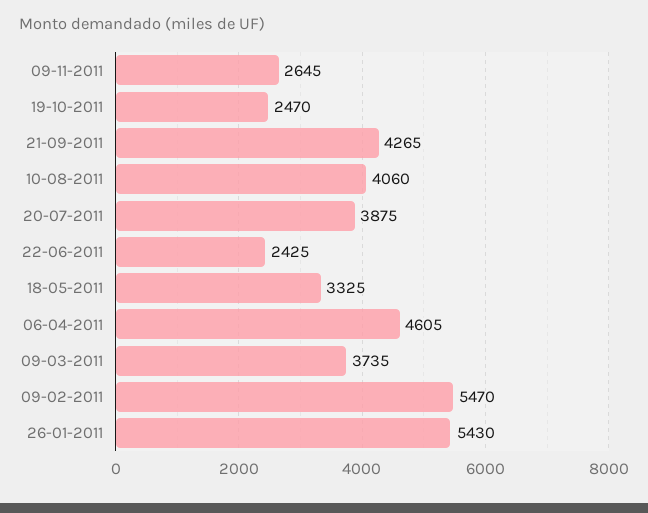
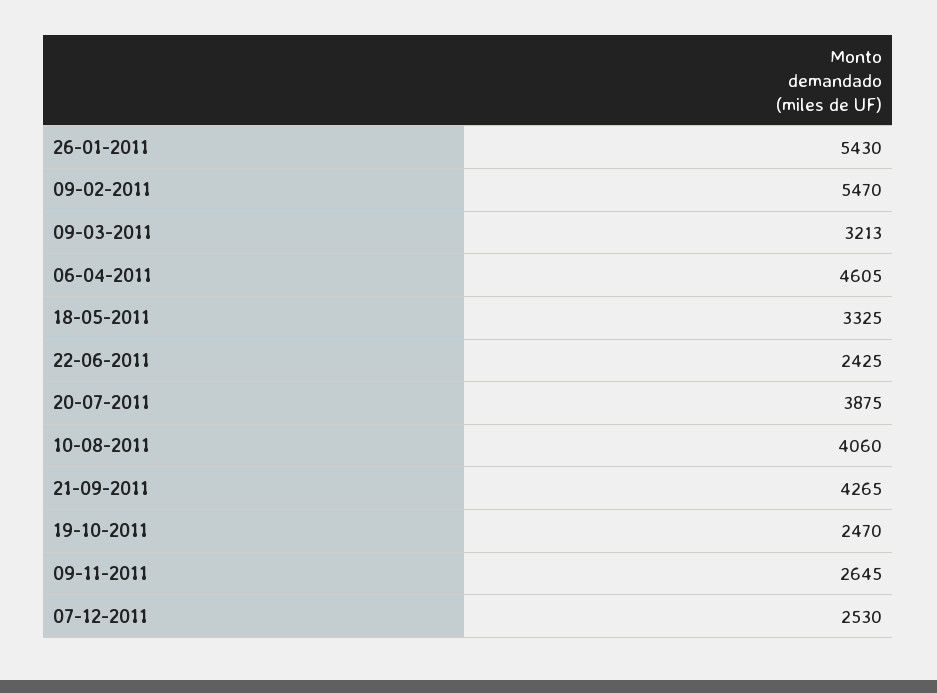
09-03-2011: 3735 -> 3213
07-12-2011: none -> 2530

